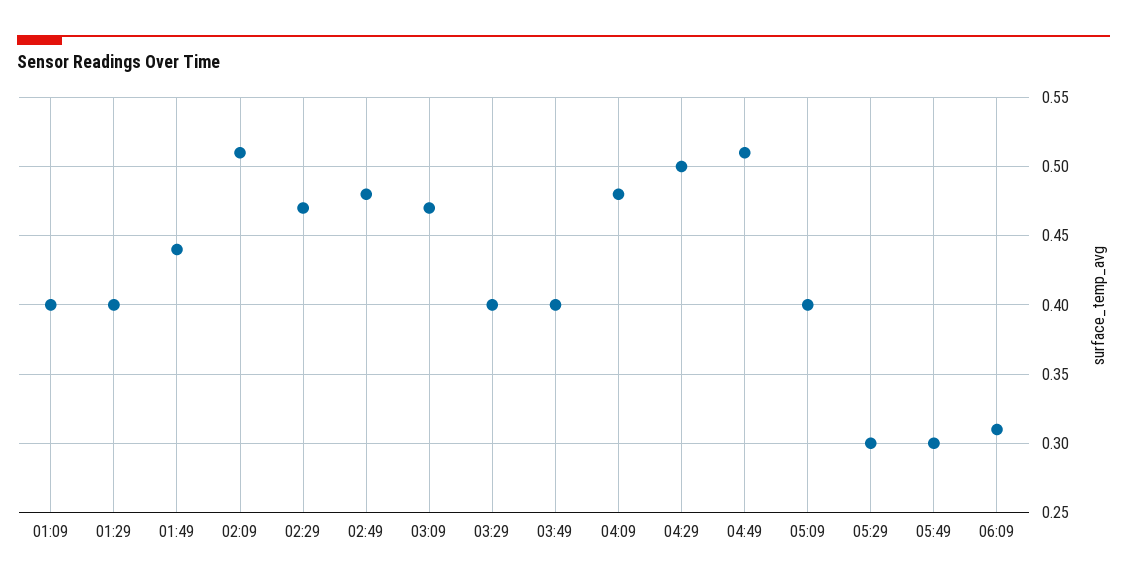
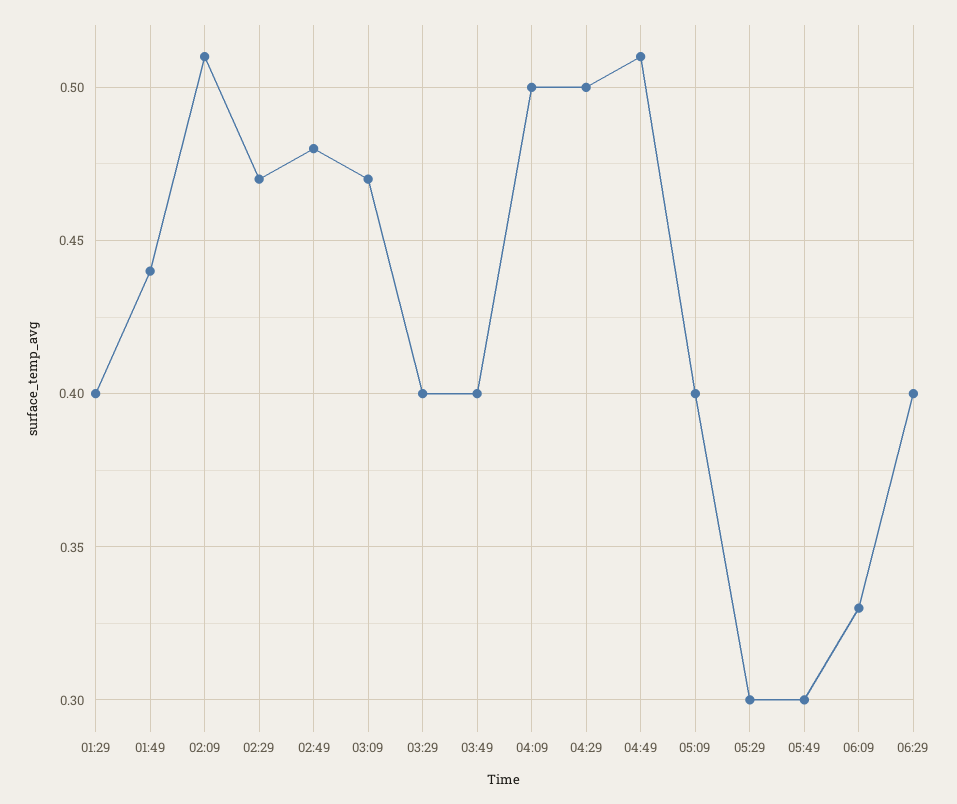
01:09: 0.4 -> none
04:09: 0.48 -> 0.5
06:09: 0.31 -> 0.33
06:29: none -> 0.4

